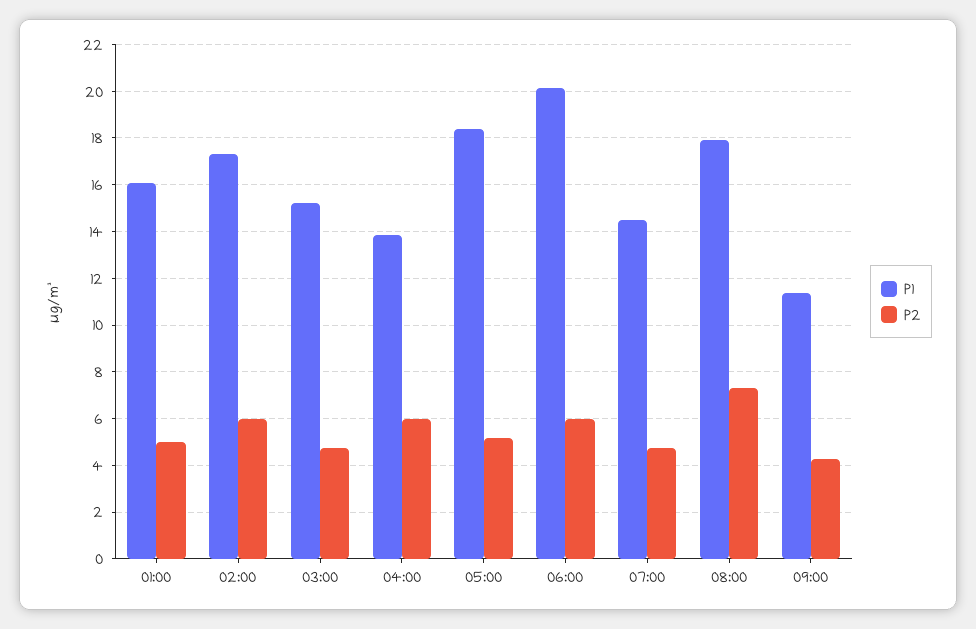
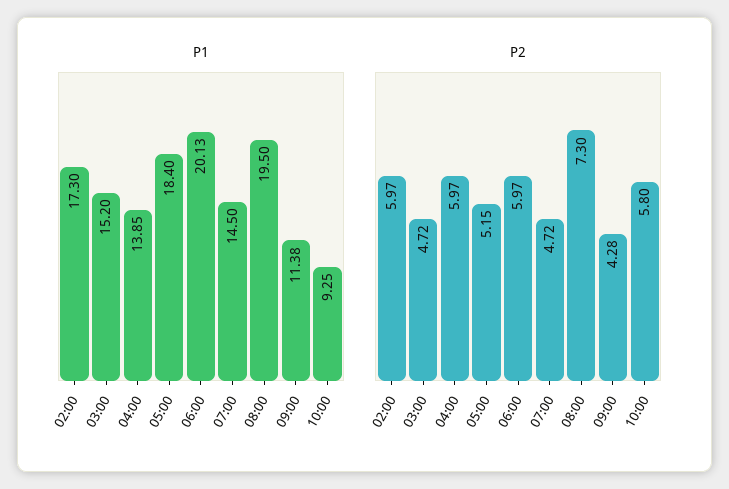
P1, 01:00: 16 -> none
P2, 01:00: 5 -> none
P1, 08:00: 18 -> 19.5
P1, 10:00: none -> 9.25
P2, 10:00: none -> 5.8

